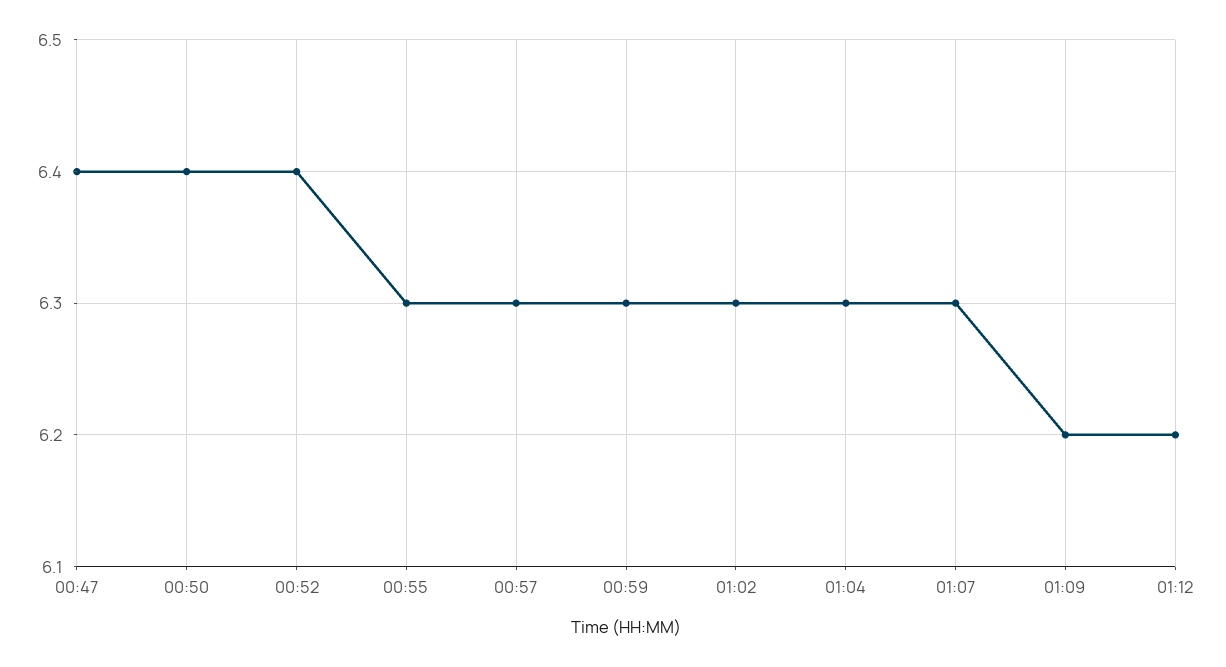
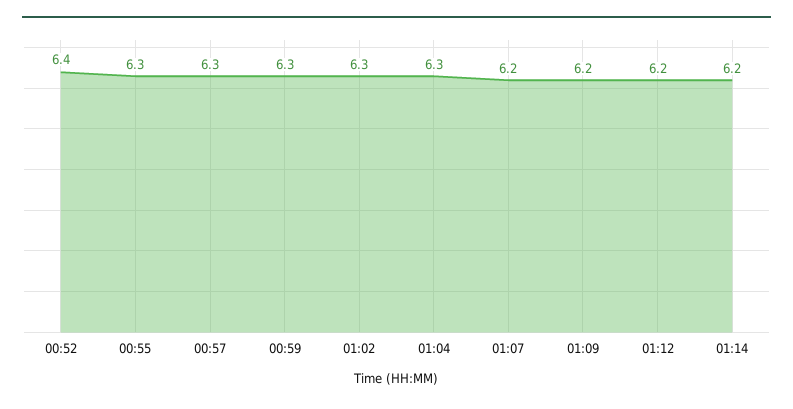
00:47: 6.4 -> none
00:50: 6.4 -> none
01:07: 6.3 -> 6.2
01:14: none -> 6.2

